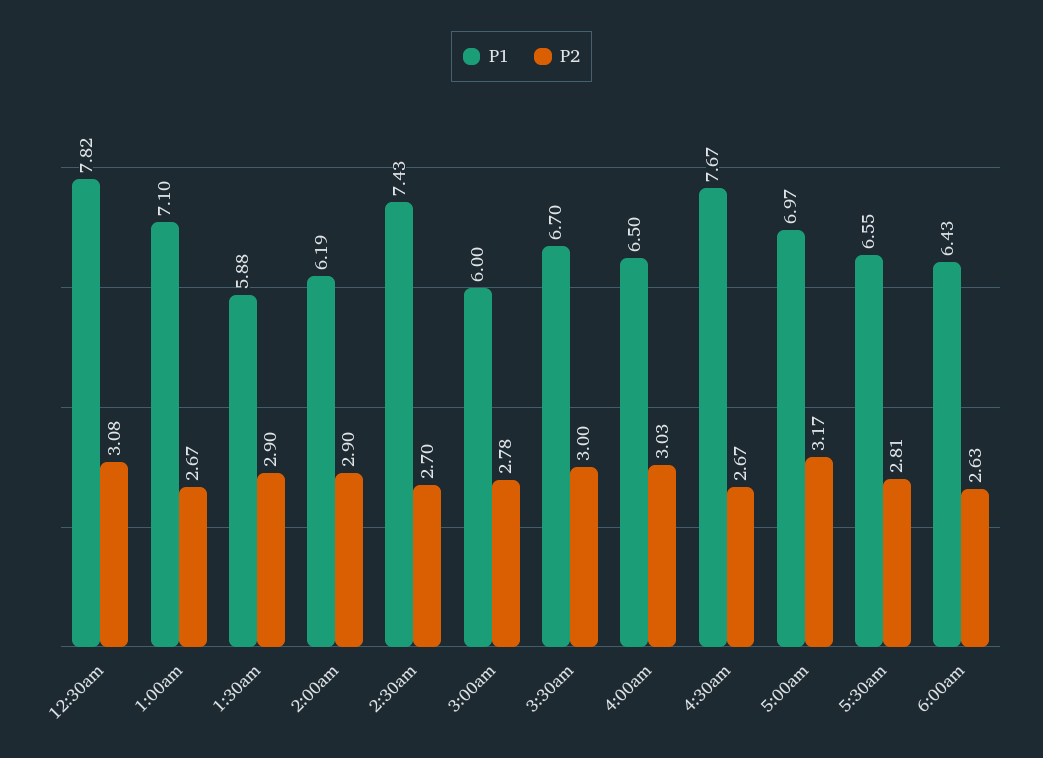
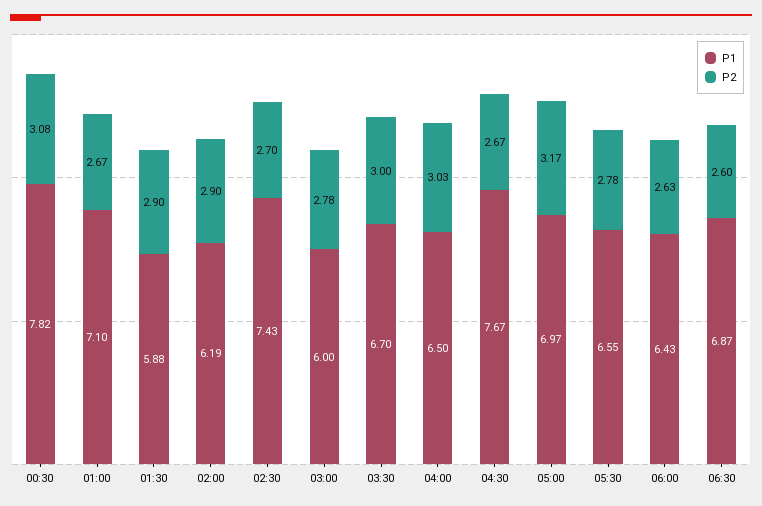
P2, 5:30am: 2.81 -> 2.78
P1, 06:30: none -> 6.87
P2, 06:30: none -> 2.6

